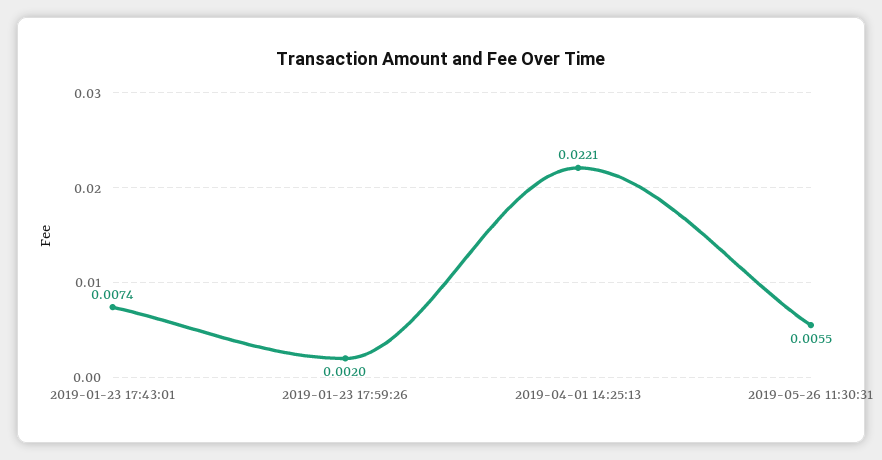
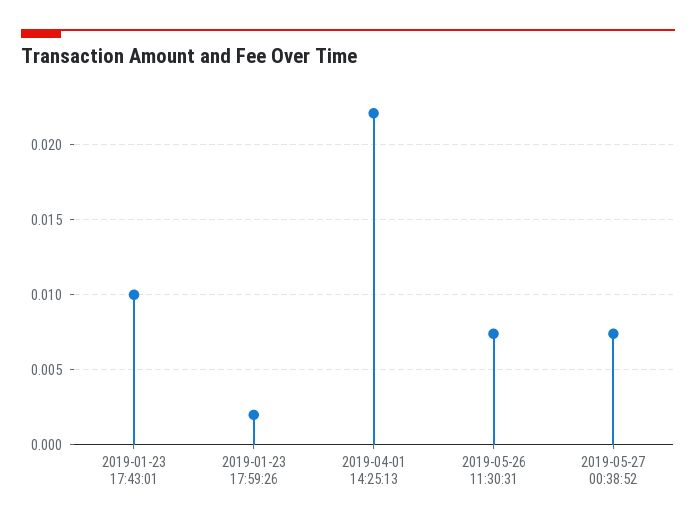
2019-01-23 17:43:01: 0.0074 -> 0.01
2019-05-26 11:30:31: 0.0055 -> 0.0075
2019-05-27 00:38:52: none -> 0.0075

